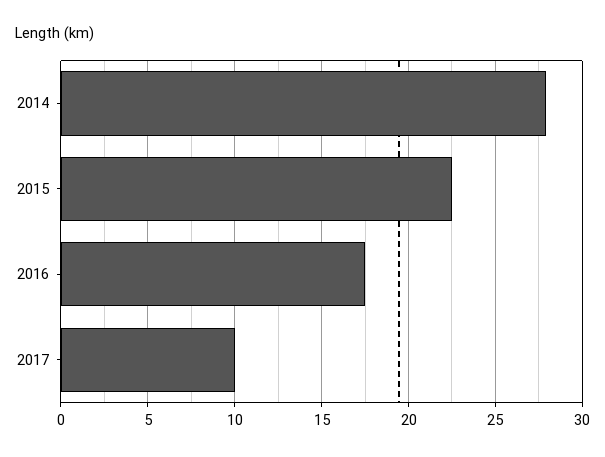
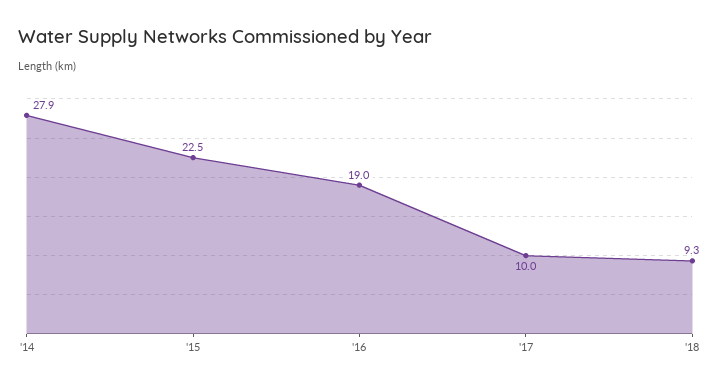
2016: 17.5 -> 19
'18: none -> 9.3

